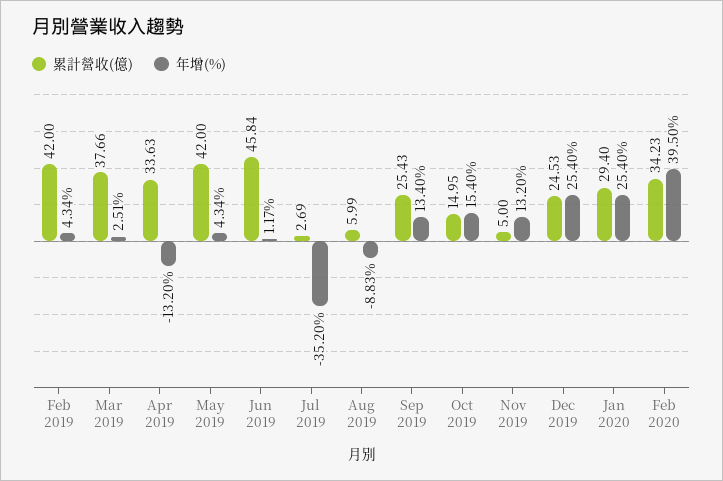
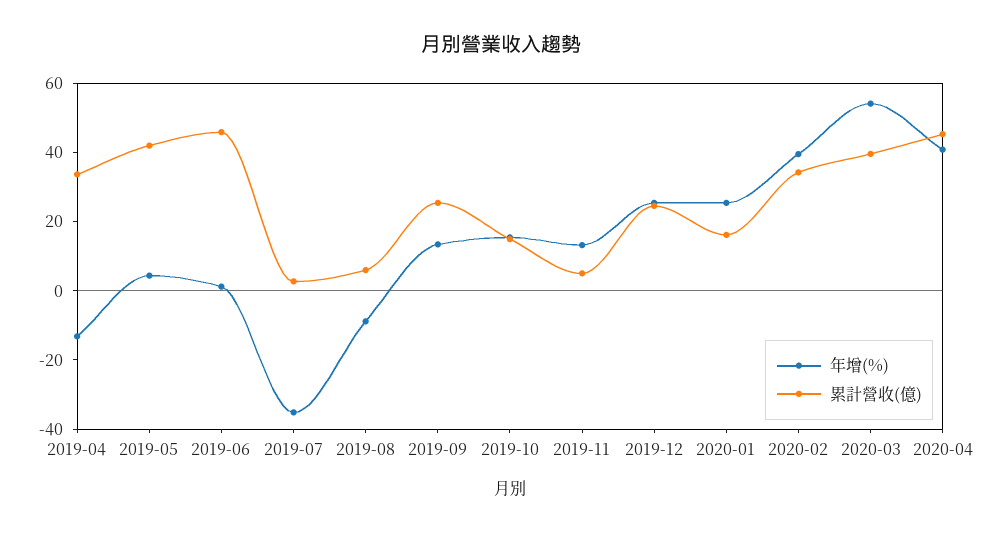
累計營收(億), Feb 2019: 42 -> none
年增(%), Feb 2019: 4.34 -> none
累計營收(億), Mar 2019: 37.66 -> none
年增(%), Mar 2019: 2.51 -> none
累計營收(億), Jan 2020: 29.4 -> 15
年增(%), 2020-03: none -> 55
累計營收(億), 2020-03: none -> 40
年增(%), 2020-04: none -> 40
累計營收(億), 2020-04: none -> 45

